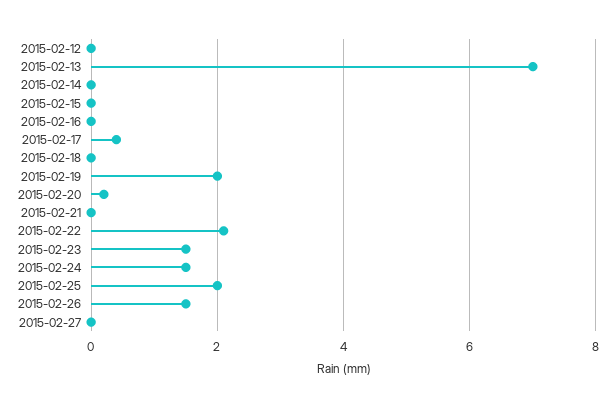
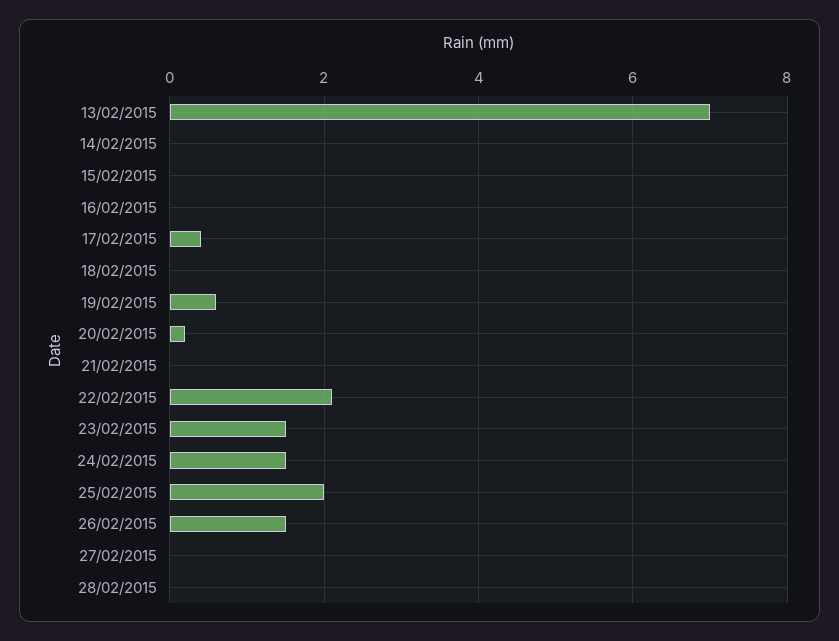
2015-02-12: 0 -> none
2015-02-19: 2 -> 0.5
28/02/2015: none -> 0

